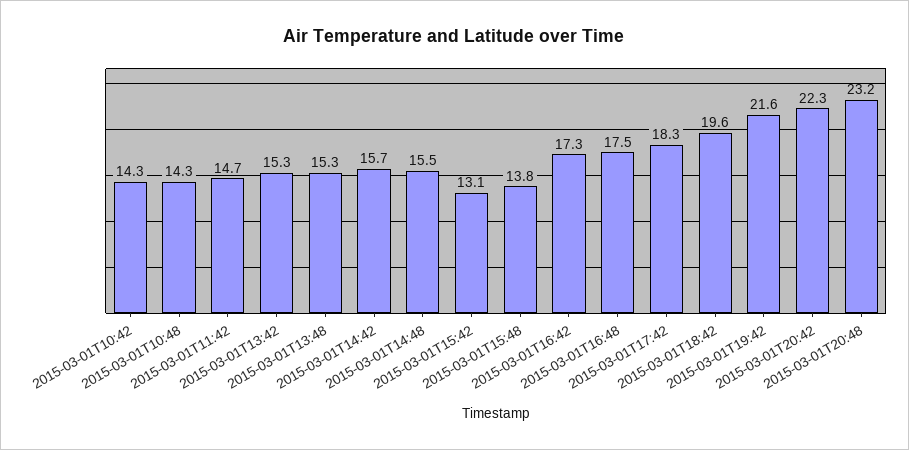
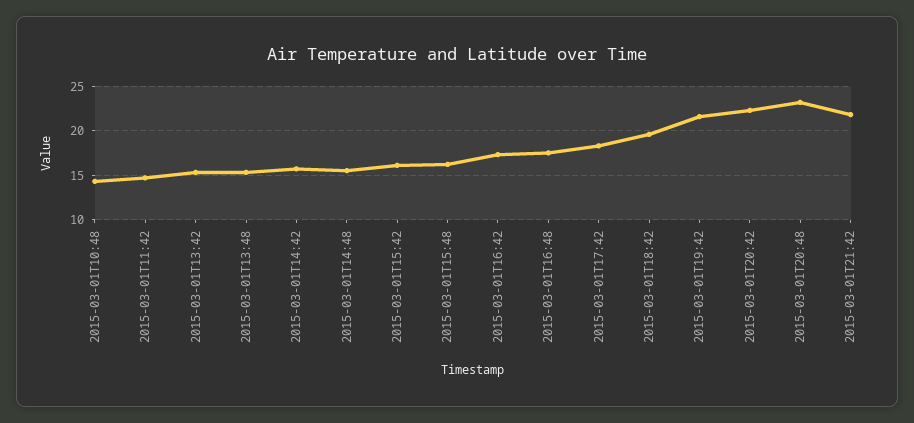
2015-03-01T10:42: 14.3 -> none
2015-03-01T15:42: 13.1 -> 16
2015-03-01T15:48: 13.8 -> 16
2015-03-01T21:42: none -> 22

